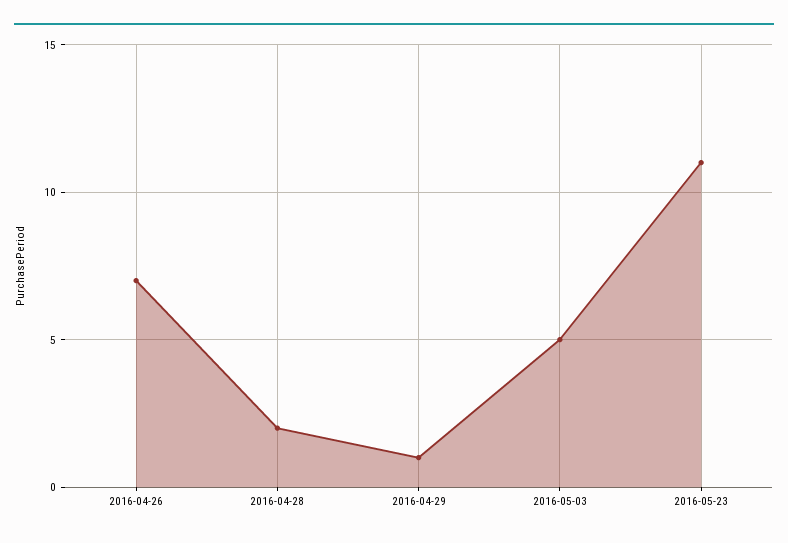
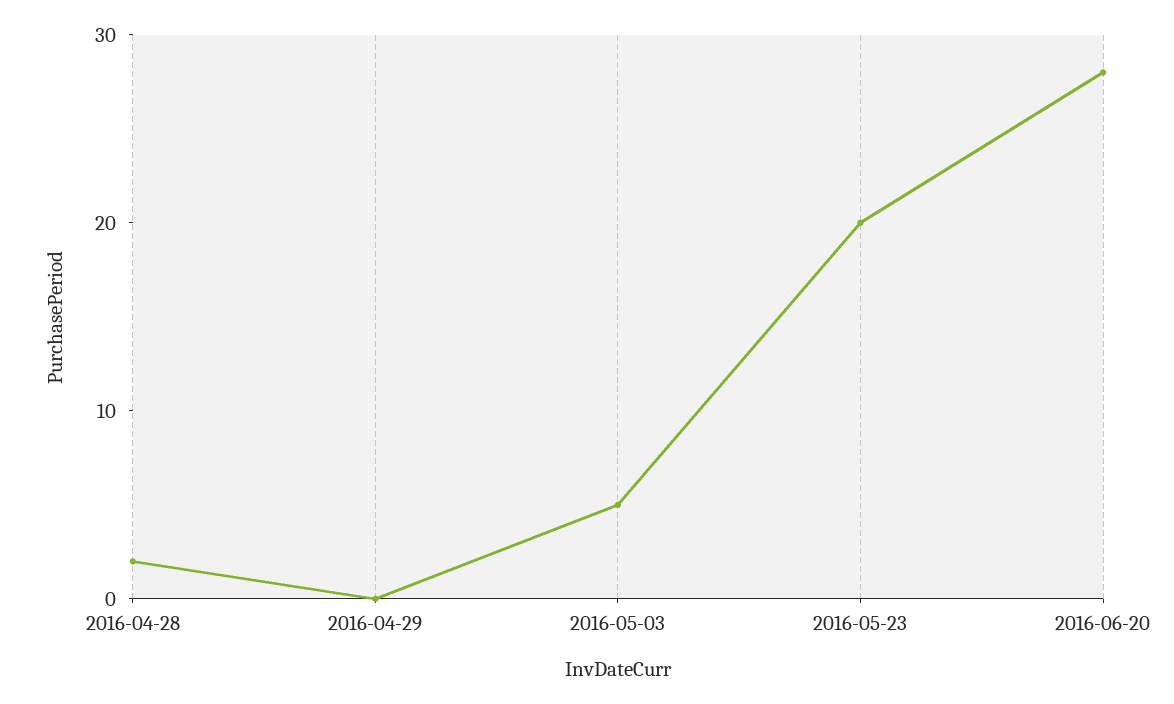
2016-04-26: 7 -> none
2016-04-29: 1 -> 0
2016-05-23: 11 -> 20
2016-06-20: none -> 28

